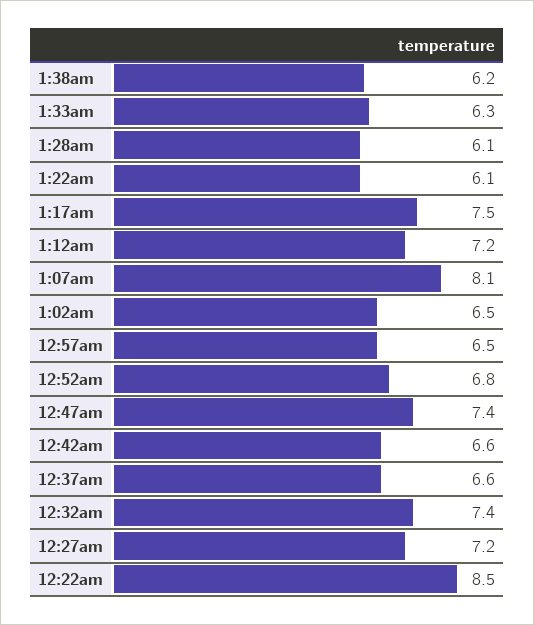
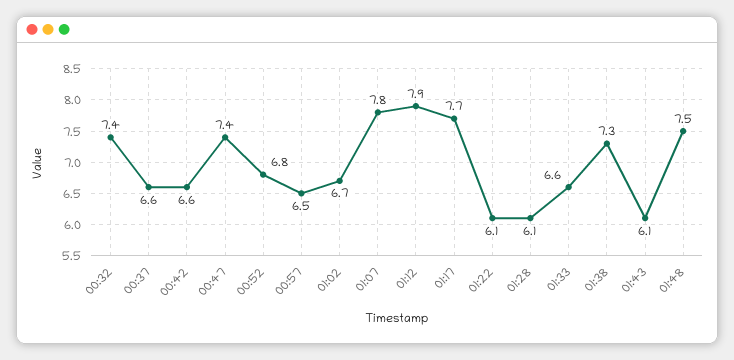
1:38am: 6.2 -> 7.3
1:33am: 6.3 -> 6.6
1:17am: 7.5 -> 7.7
1:12am: 7.2 -> 7.9
1:07am: 8.1 -> 7.8
1:02am: 6.5 -> 6.7
12:27am: 7.2 -> none
12:22am: 8.5 -> none
01:43: none -> 6.1
01:48: none -> 7.5

